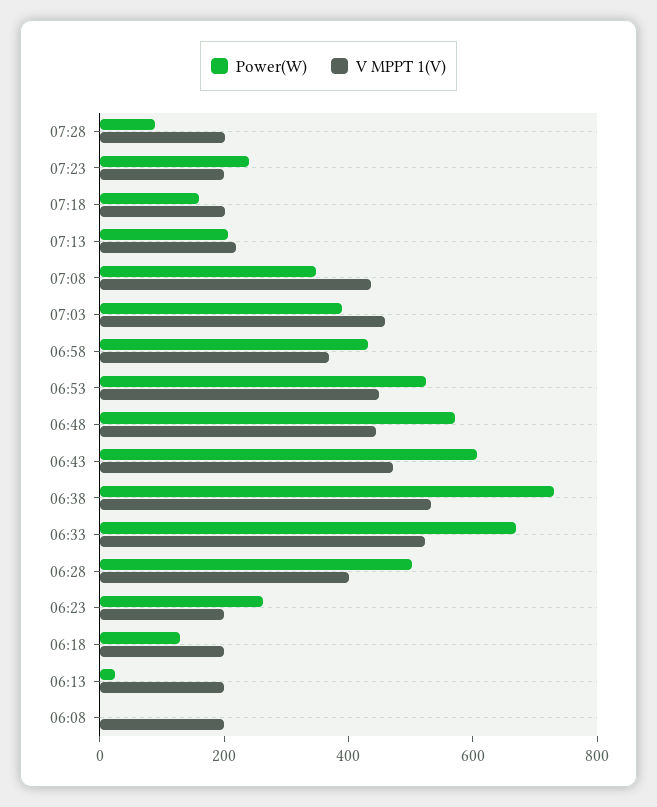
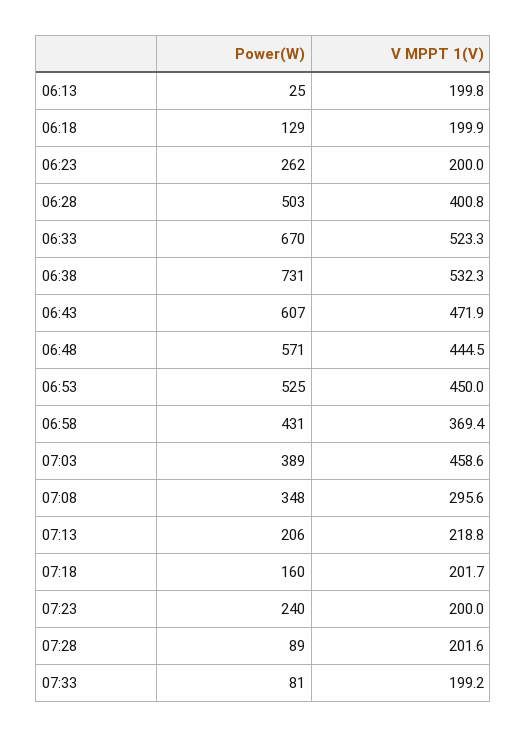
V MPPT 1(V), 07:08: 450 -> 295.6
Power(W), 06:08: 0 -> none
V MPPT 1(V), 06:08: 200 -> none
Power(W), 07:33: none -> 81
V MPPT 1(V), 07:33: none -> 199.2

